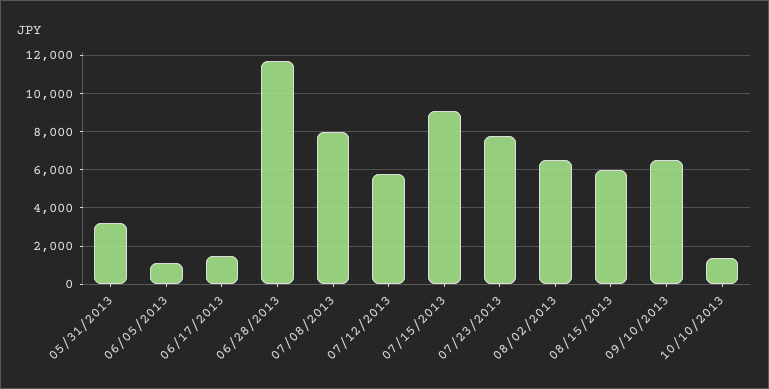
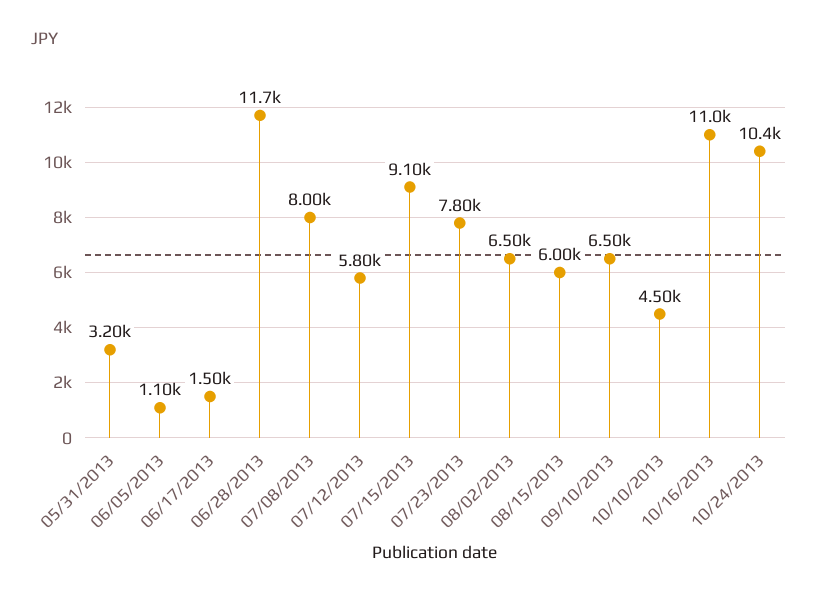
10/10/2013: 1500 -> 4500
10/16/2013: none -> 11000
10/24/2013: none -> 10400

